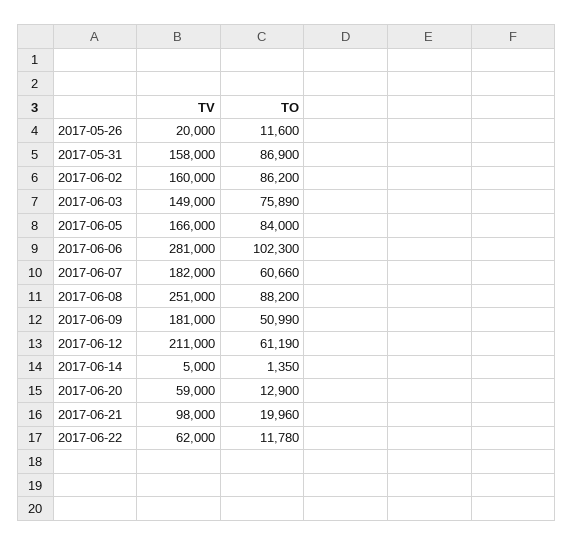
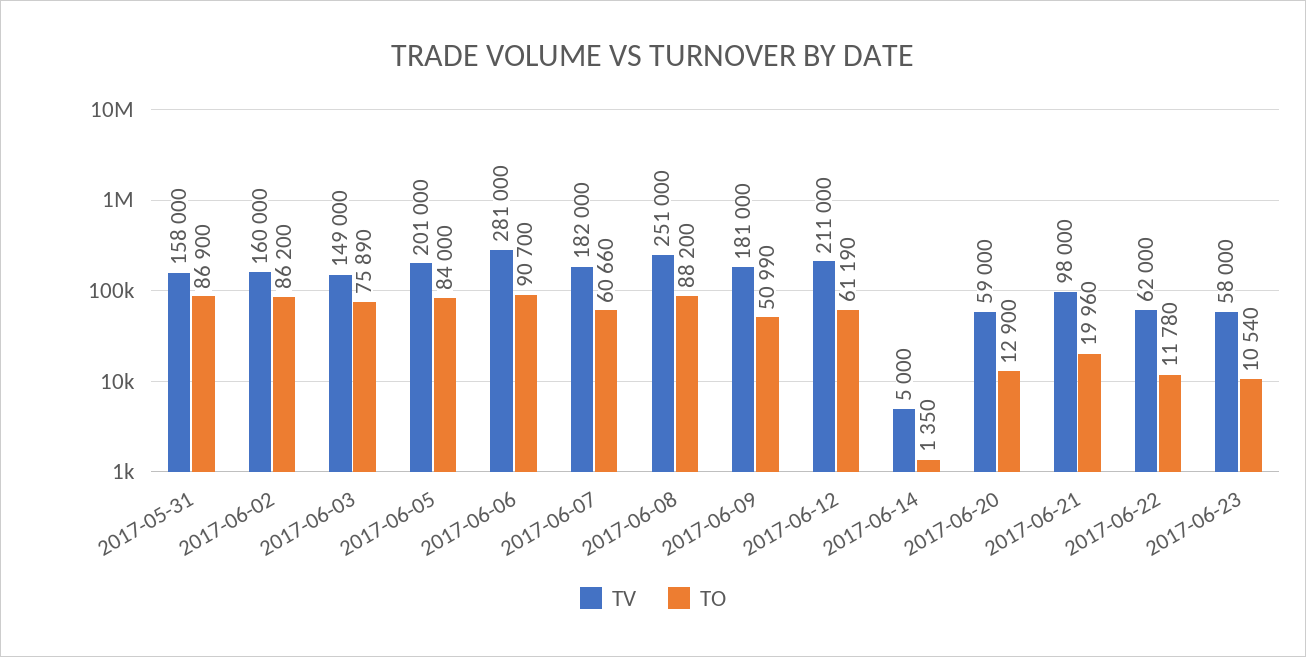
TV, 2017-05-26: 20000 -> none
TO, 2017-05-26: 11600 -> none
TV, 2017-06-05: 166000 -> 201000
TO, 2017-06-06: 102300 -> 90700
TV, 2017-06-23: none -> 58000
TO, 2017-06-23: none -> 10540

